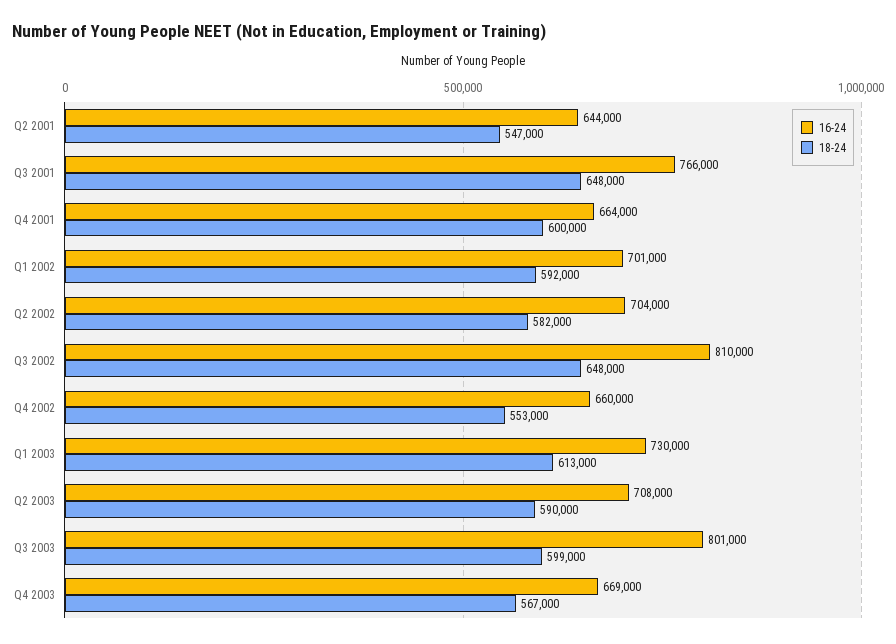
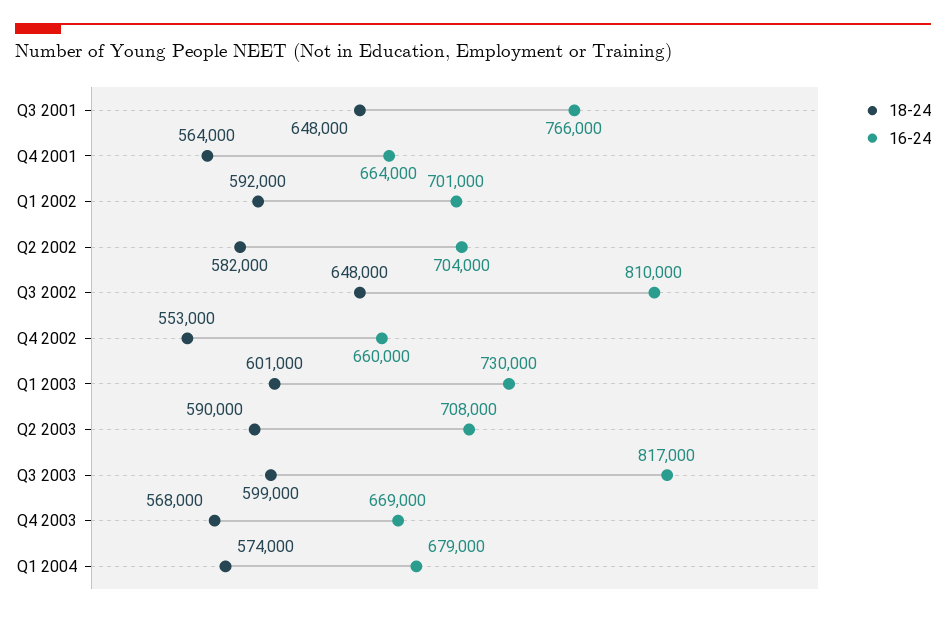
16-24, Q2 2001: 644000 -> none
18-24, Q2 2001: 547000 -> none
18-24, Q4 2001: 600000 -> 564000
18-24, Q1 2003: 613000 -> 601000
16-24, Q3 2003: 801000 -> 817000
18-24, Q4 2003: 567000 -> 568000
18-24, Q1 2004: none -> 574000
16-24, Q1 2004: none -> 679000

